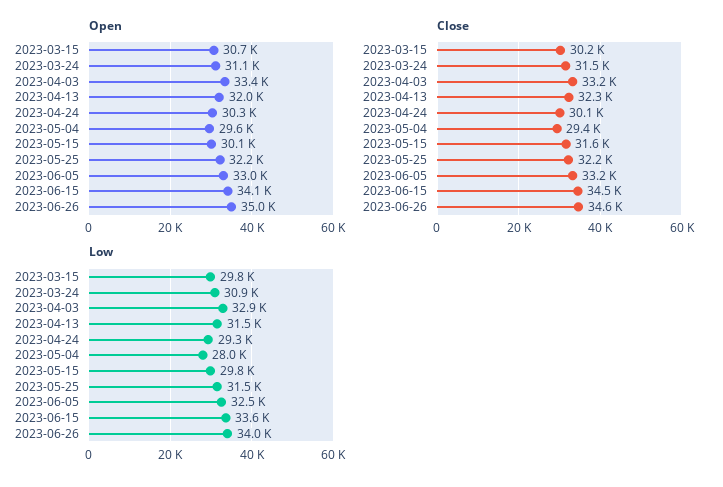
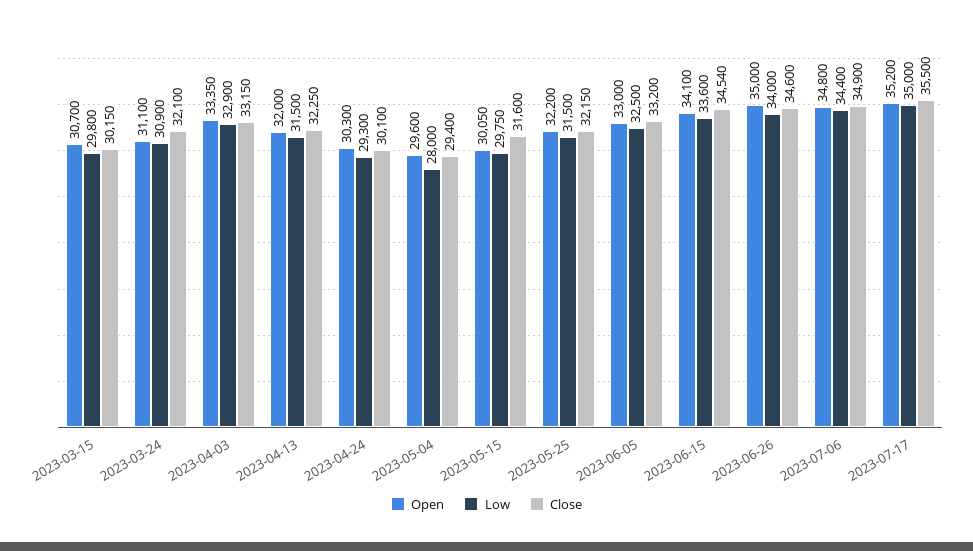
Close, 2023-03-24: 31500 -> 32100
Open, 2023-07-06: none -> 34800
Low, 2023-07-06: none -> 34400
Close, 2023-07-06: none -> 34900
Open, 2023-07-17: none -> 35200
Low, 2023-07-17: none -> 35000
Close, 2023-07-17: none -> 35500

